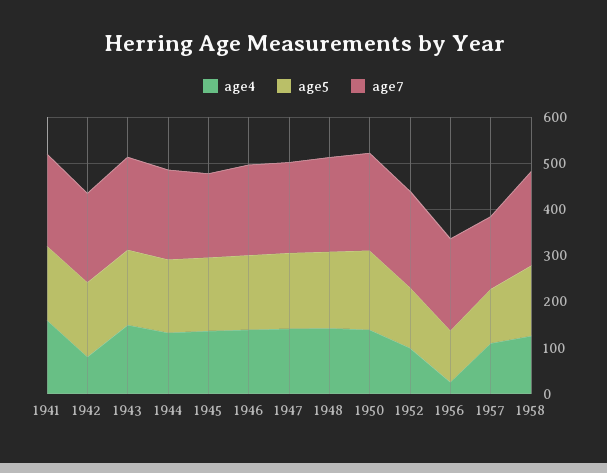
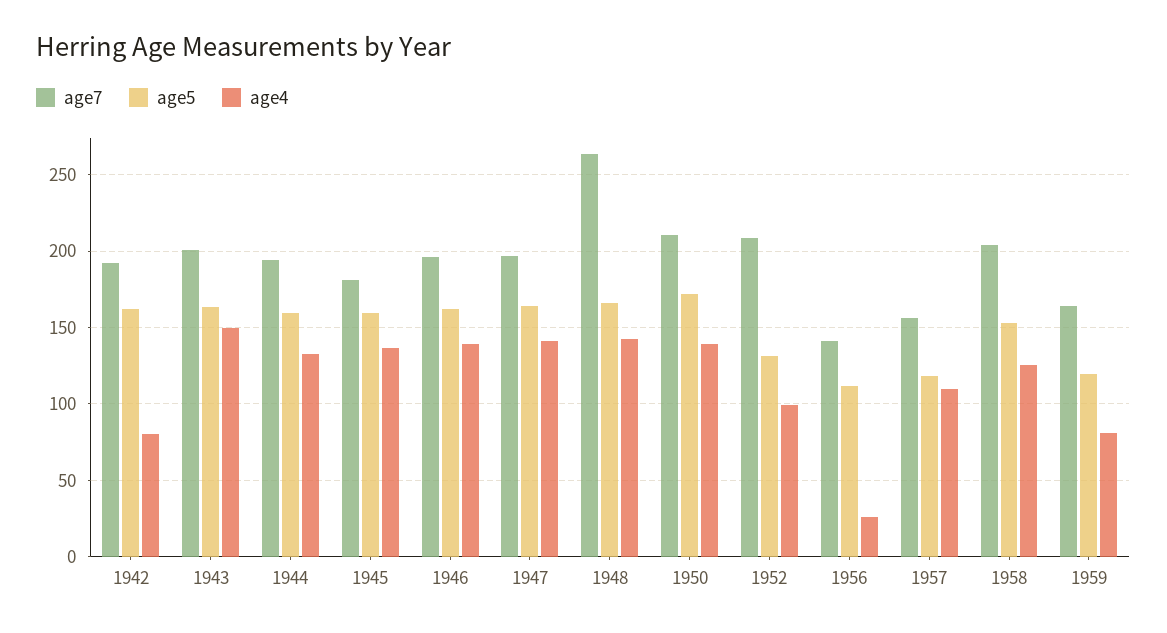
age4, 1941: 160 -> none
age5, 1941: 160 -> none
age7, 1941: 200 -> none
age7, 1948: 200 -> 265
age7, 1956: 200 -> 140
age7, 1959: none -> 165
age5, 1959: none -> 120
age4, 1959: none -> 80

